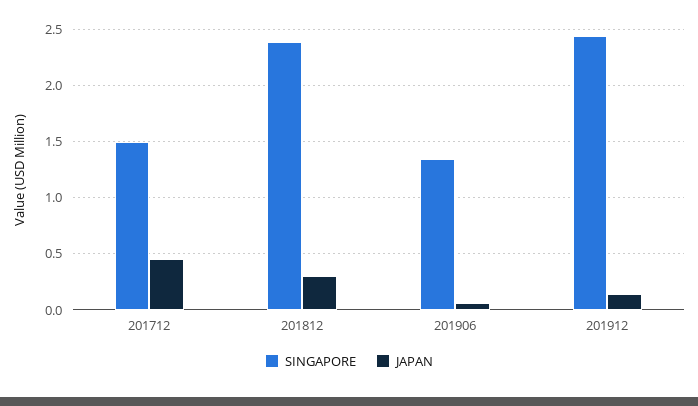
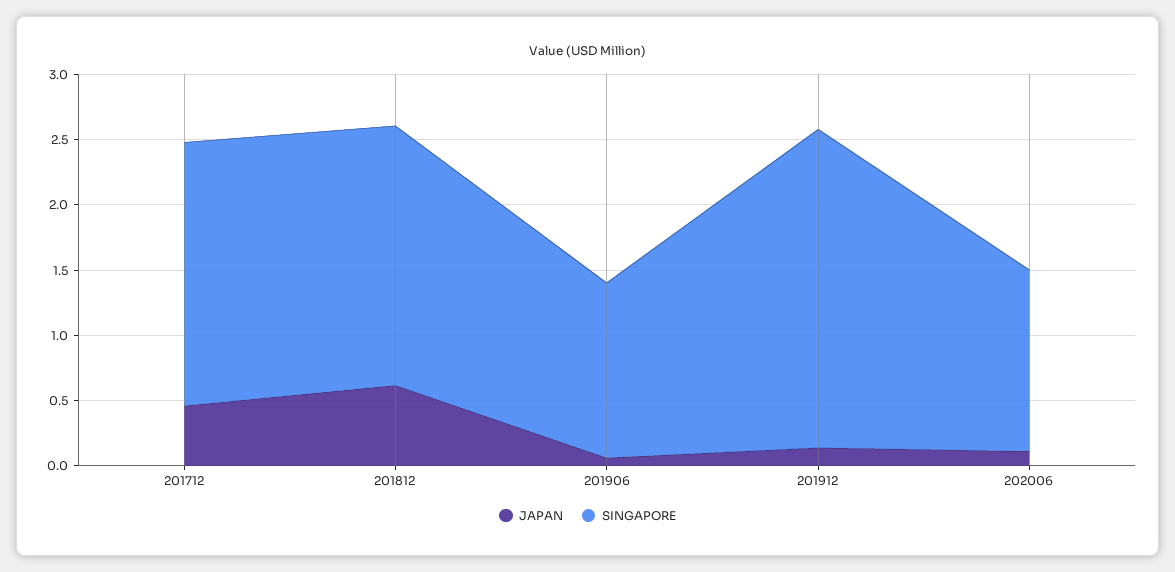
SINGAPORE, 201712: 1.5 -> 2
SINGAPORE, 201812: 2.4 -> 2
JAPAN, 201812: 0.3 -> 0.6
JAPAN, 202006: none -> 0.1
SINGAPORE, 202006: none -> 1.4

